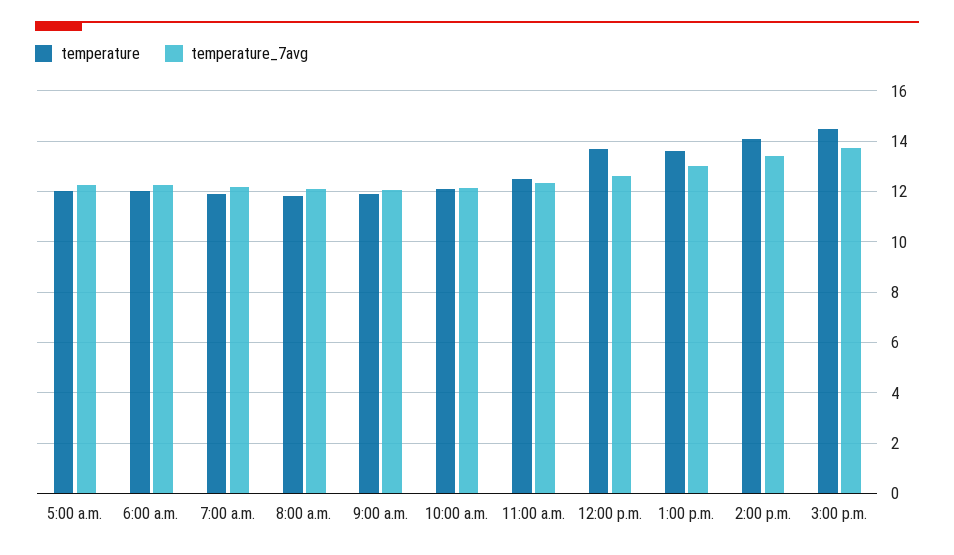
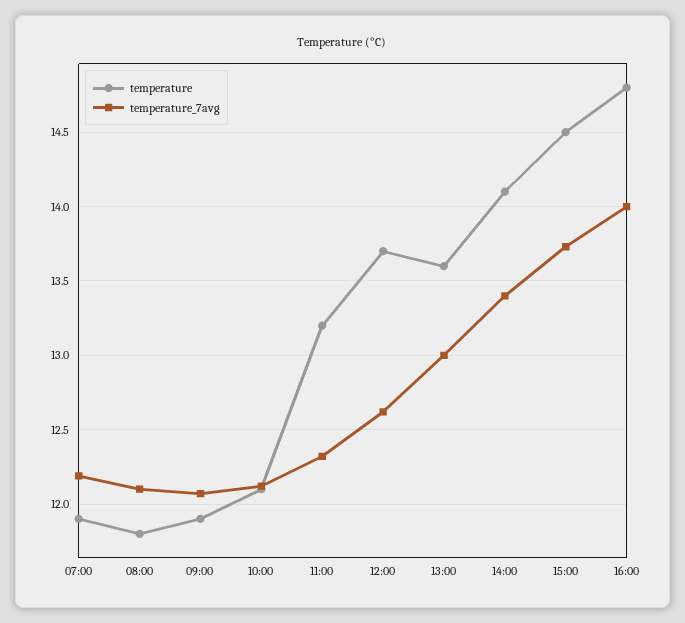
temperature, 5:00 a.m.: 12 -> none
temperature_7avg, 5:00 a.m.: 12.25 -> none
temperature, 6:00 a.m.: 12 -> none
temperature_7avg, 6:00 a.m.: 12.25 -> none
temperature, 11:00 a.m.: 12.5 -> 13.2
temperature, 16:00: none -> 14.8
temperature_7avg, 16:00: none -> 14

